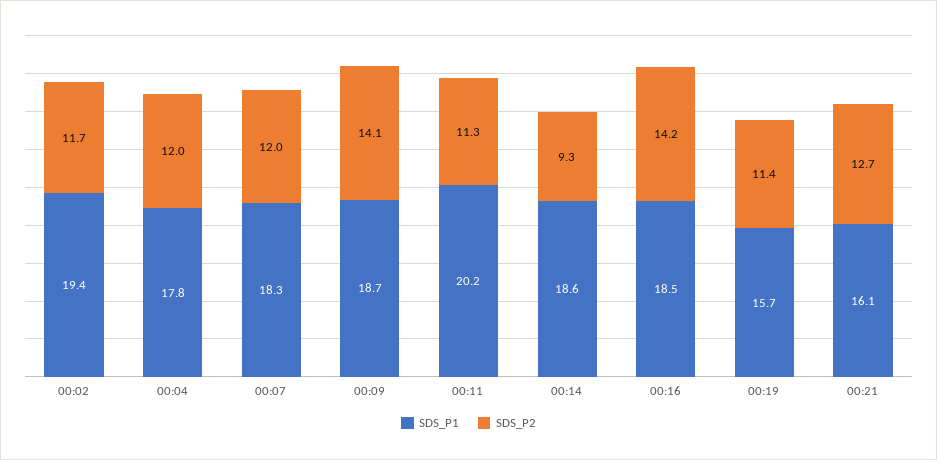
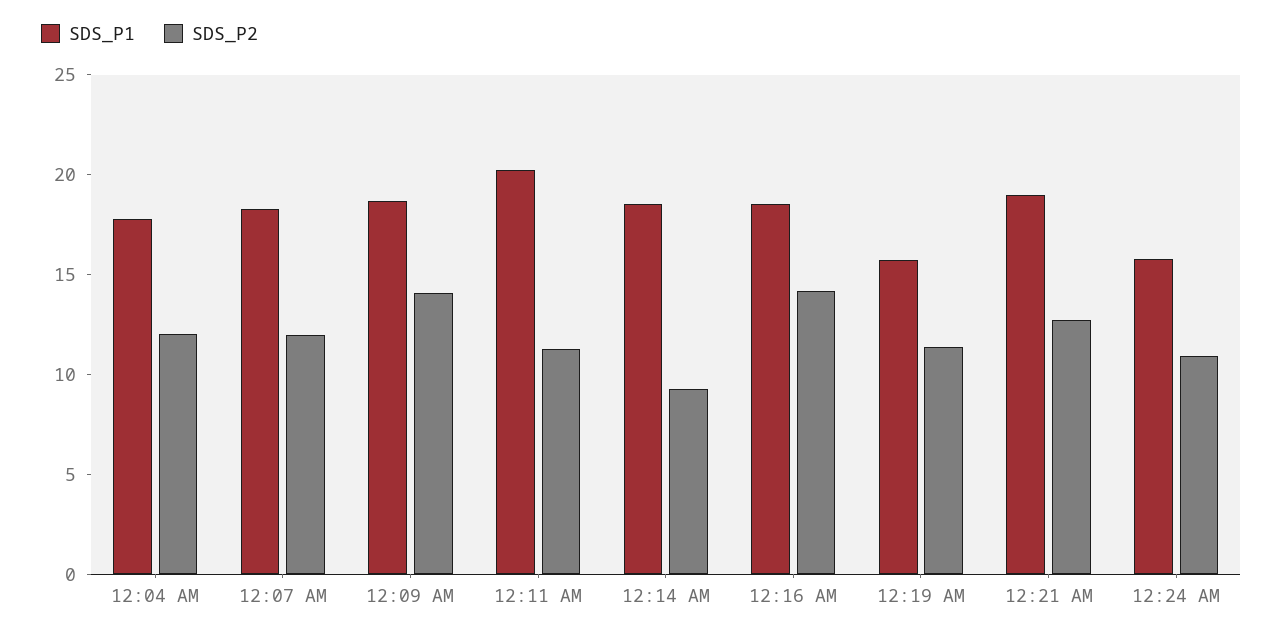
SDS_P1, 00:02: 19.4 -> none
SDS_P2, 00:02: 11.7 -> none
SDS_P1, 00:21: 16.1 -> 19
SDS_P1, 12:24 AM: none -> 16
SDS_P2, 12:24 AM: none -> 11

